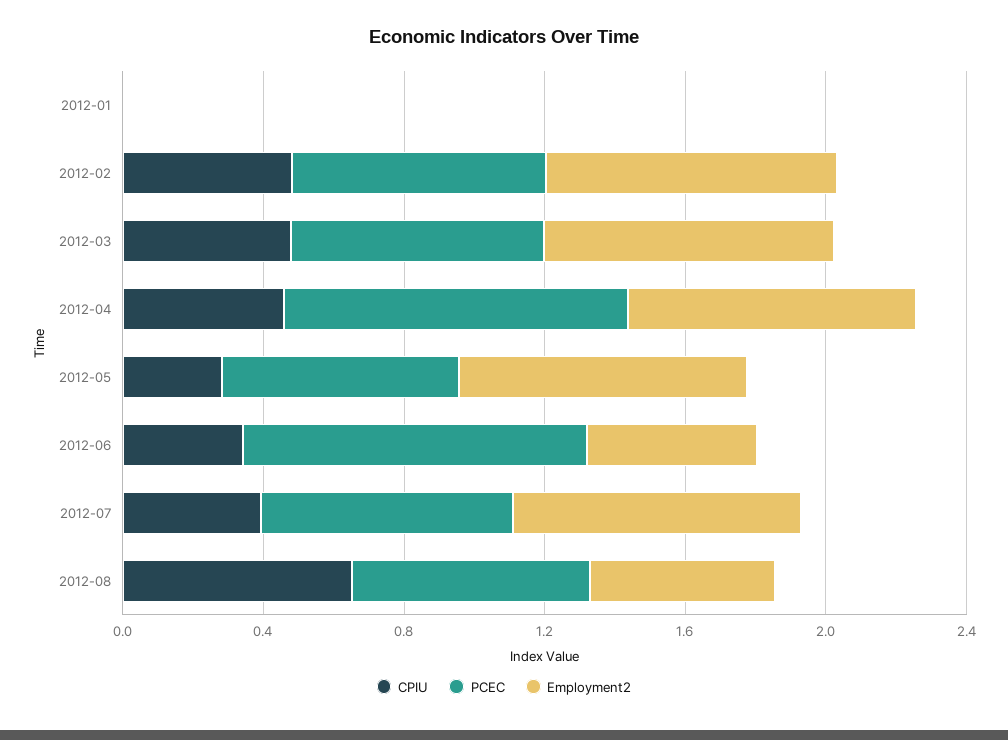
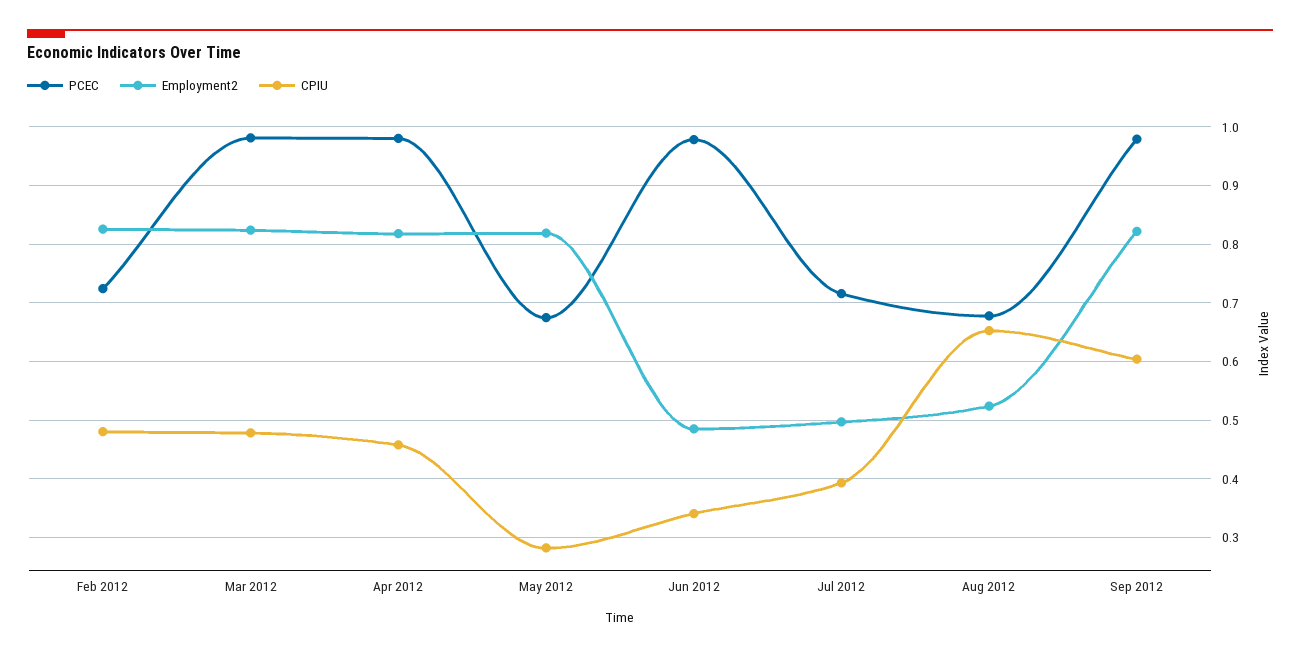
CPIU, 2012-01: 0 -> none
PCEC, 2012-01: 0 -> none
Employment2, 2012-01: 0 -> none
PCEC, 2012-03: 0.7 -> 0.98
Employment2, 2012-07: 0.8 -> 0.5
PCEC, Sep 2012: none -> 0.98
Employment2, Sep 2012: none -> 0.82
CPIU, Sep 2012: none -> 0.6

